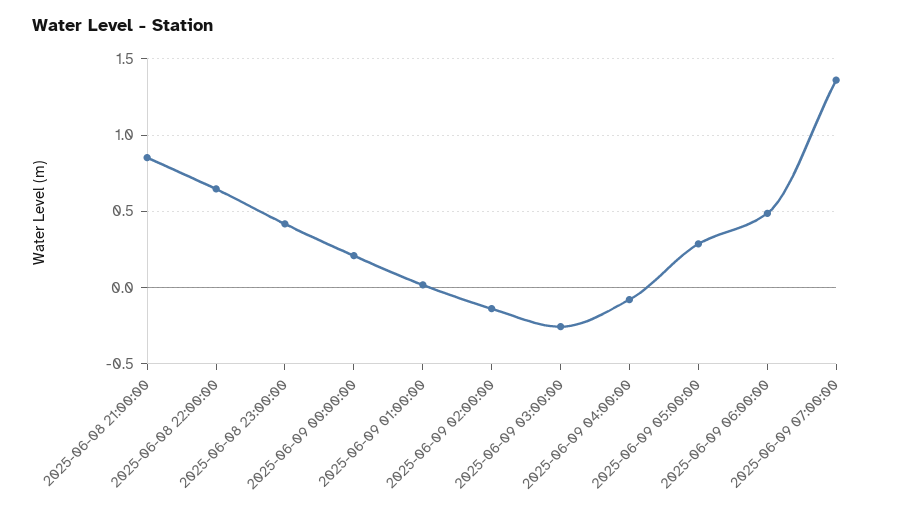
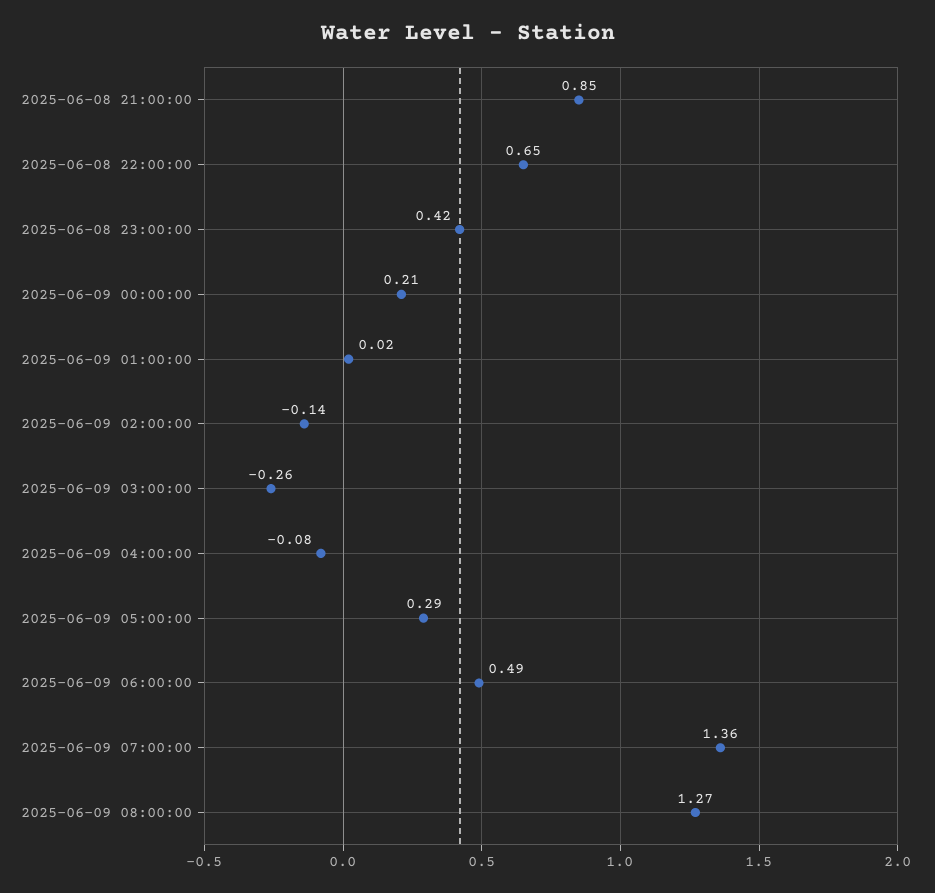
2025-06-09 08:00:00: none -> 1.27

